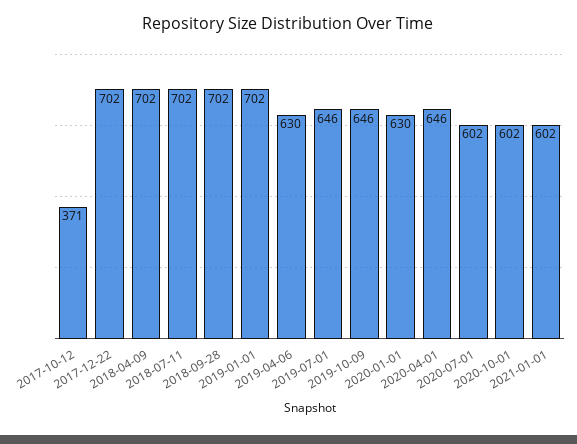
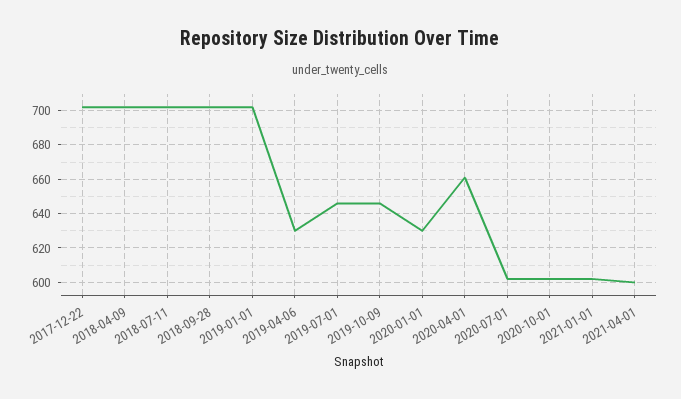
2017-10-12: 371 -> none
2020-04-01: 646 -> 660
2021-04-01: none -> 600

